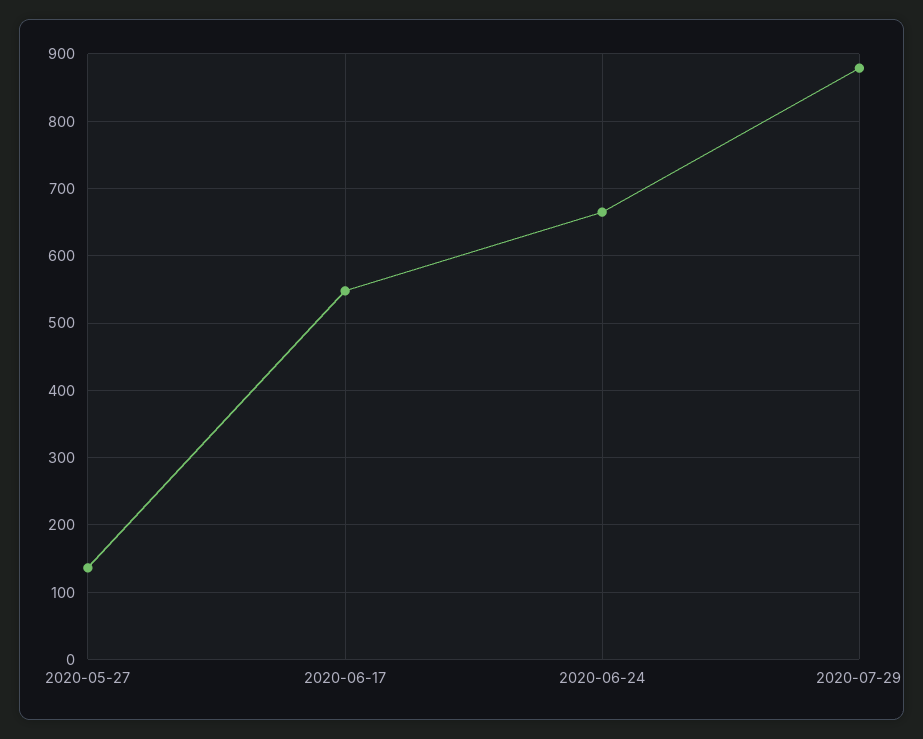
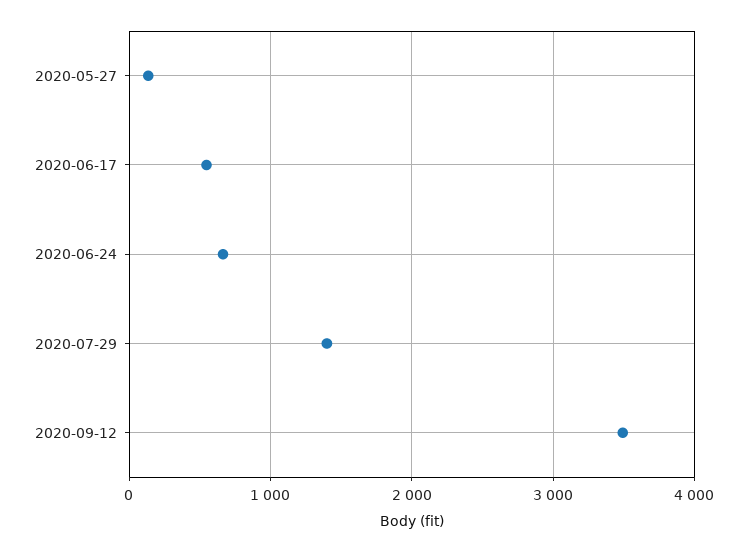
2020-07-29: 880 -> 1400
2020-09-12: none -> 3500

